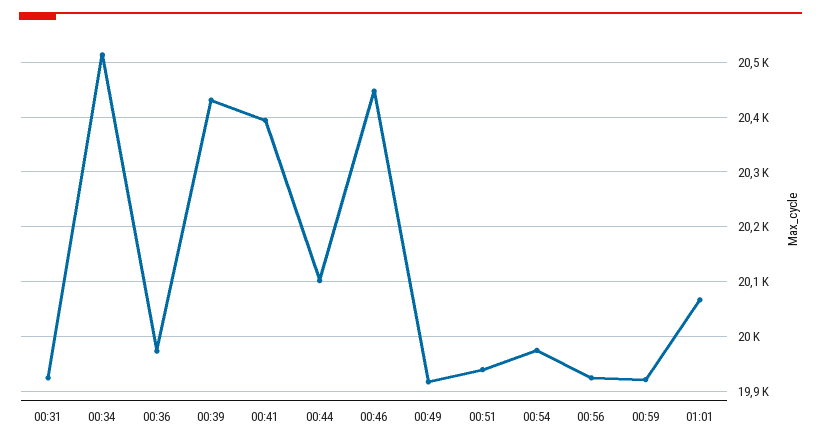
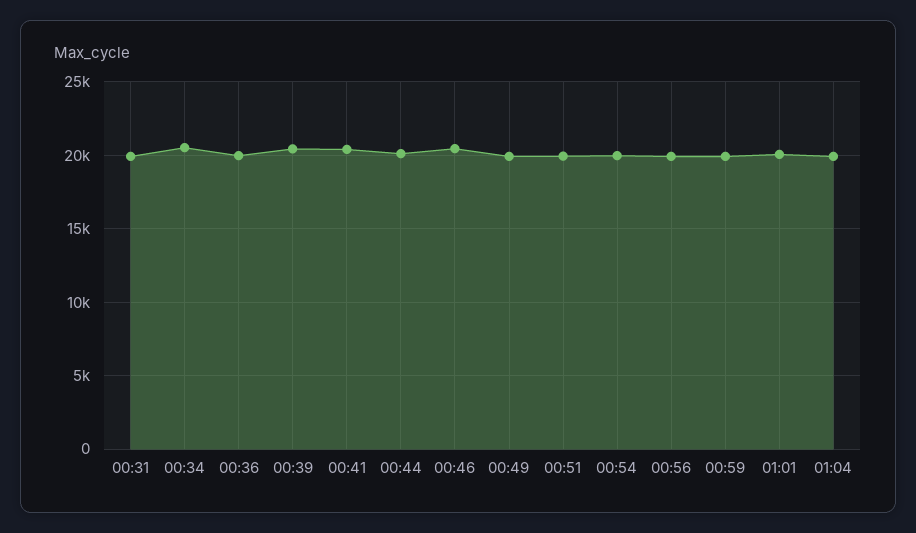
01:04: none -> 20000

